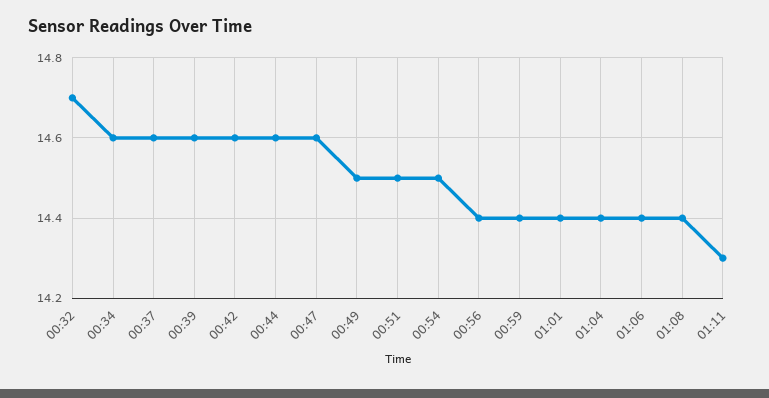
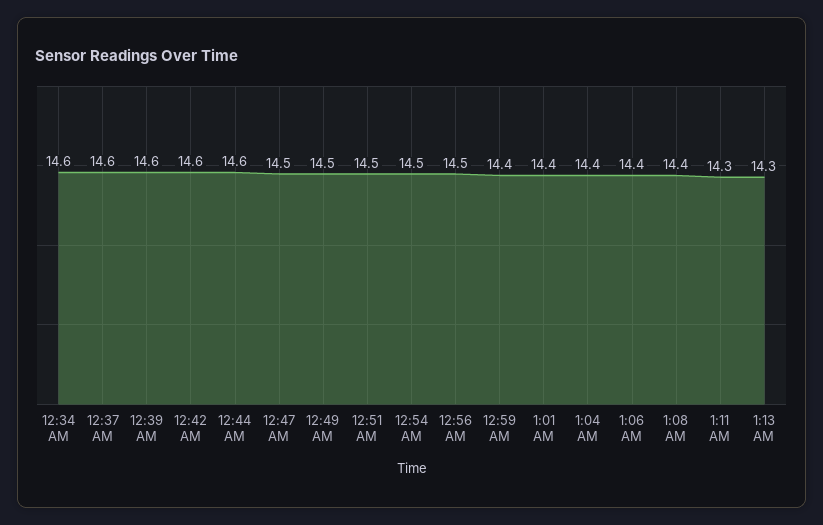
00:32: 14.7 -> none
00:47: 14.6 -> 14.5
00:56: 14.4 -> 14.5
1:13 AM: none -> 14.3

